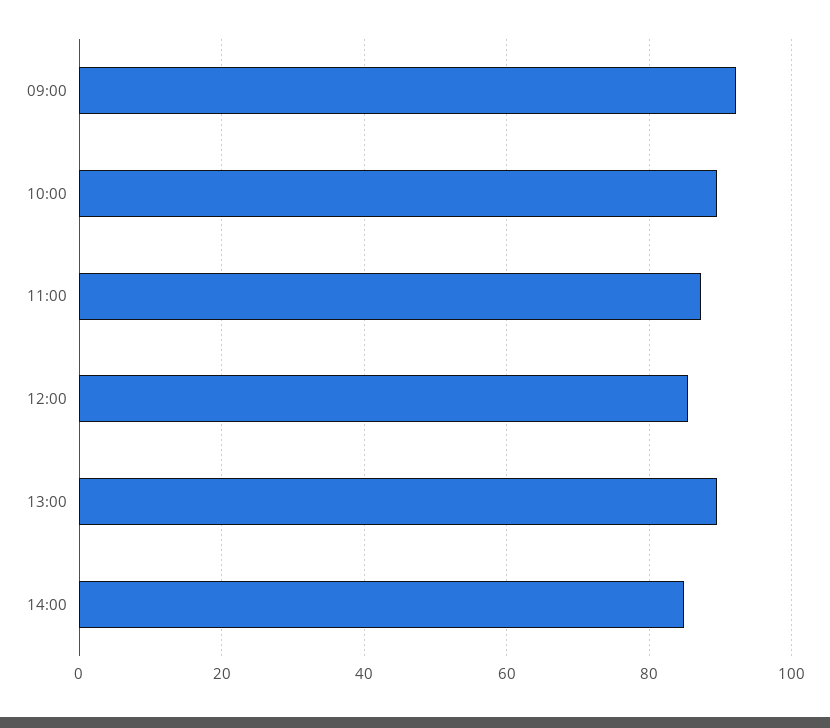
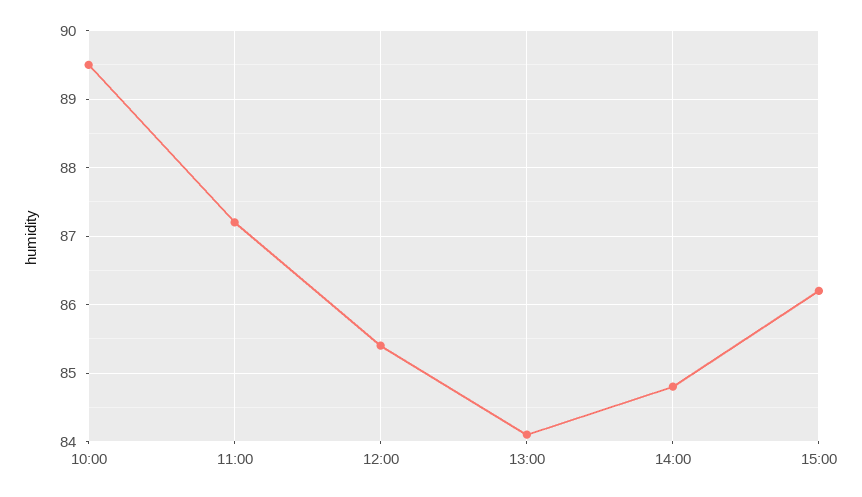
09:00: 92 -> none
13:00: 90 -> 84.1
15:00: none -> 86.2

